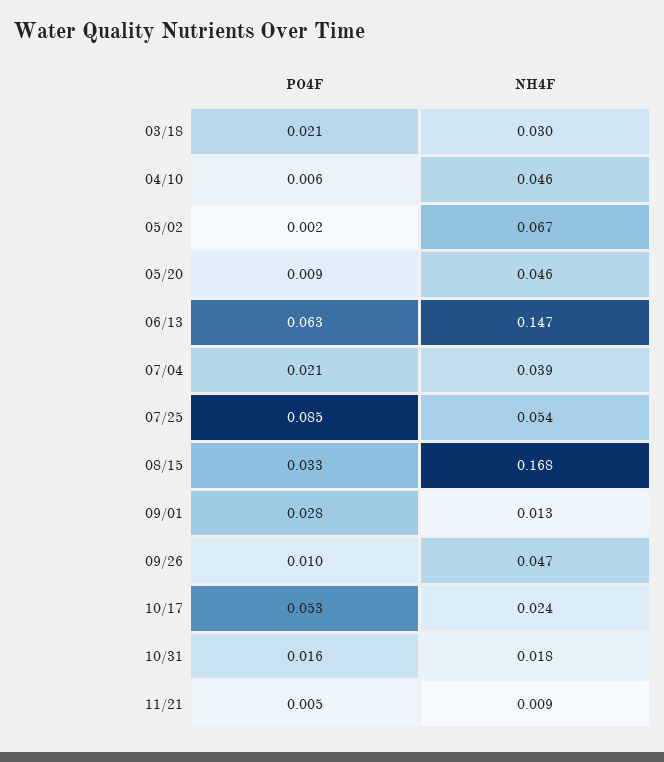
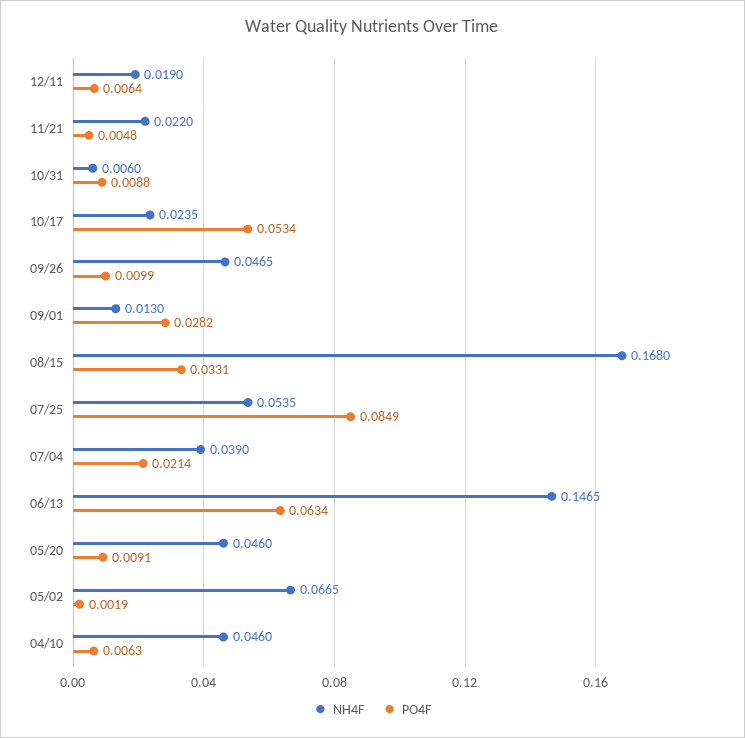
PO4F, 03/18: 0.021 -> none
NH4F, 03/18: 0.03 -> none
PO4F, 10/31: 0.016 -> 0.0088
NH4F, 10/31: 0.018 -> 0.006
NH4F, 11/21: 0.009 -> 0.022
NH4F, 12/11: none -> 0.019
PO4F, 12/11: none -> 0.0064

